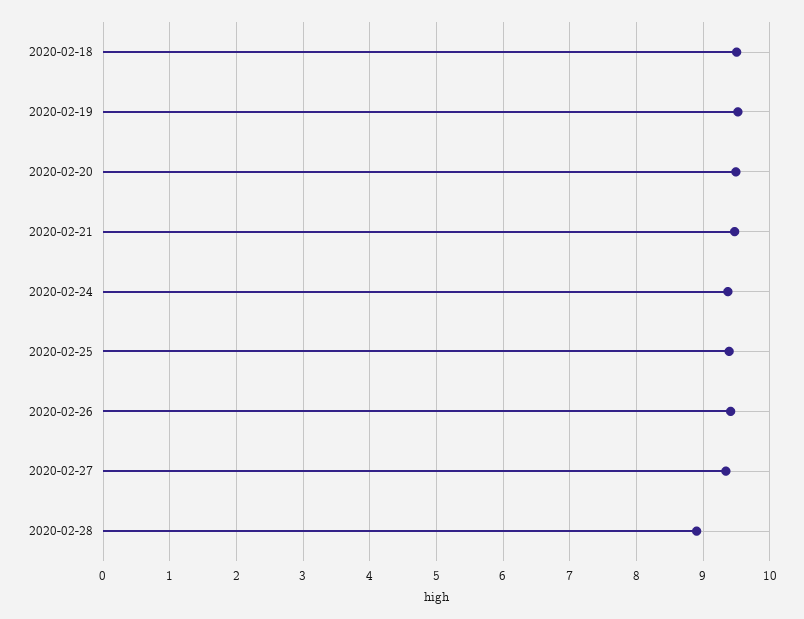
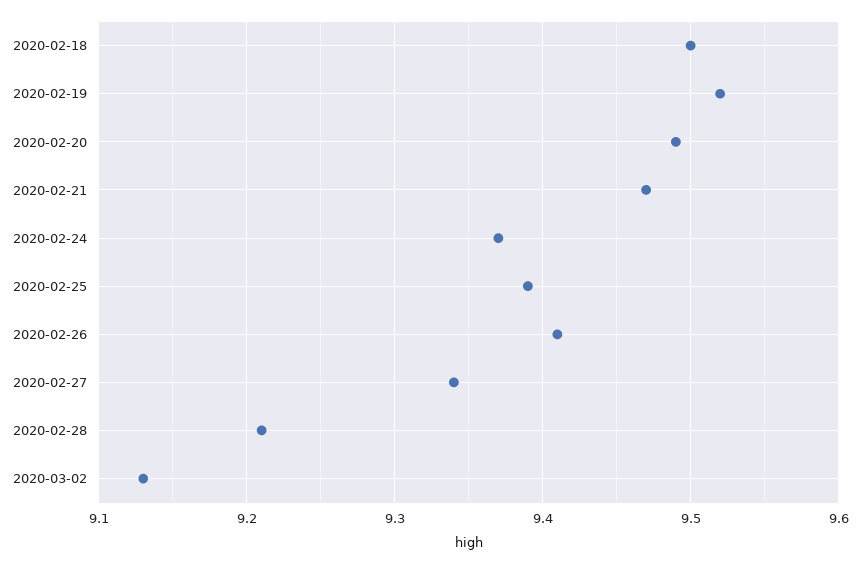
2020-02-28: 8.9 -> 9.21
2020-03-02: none -> 9.13

